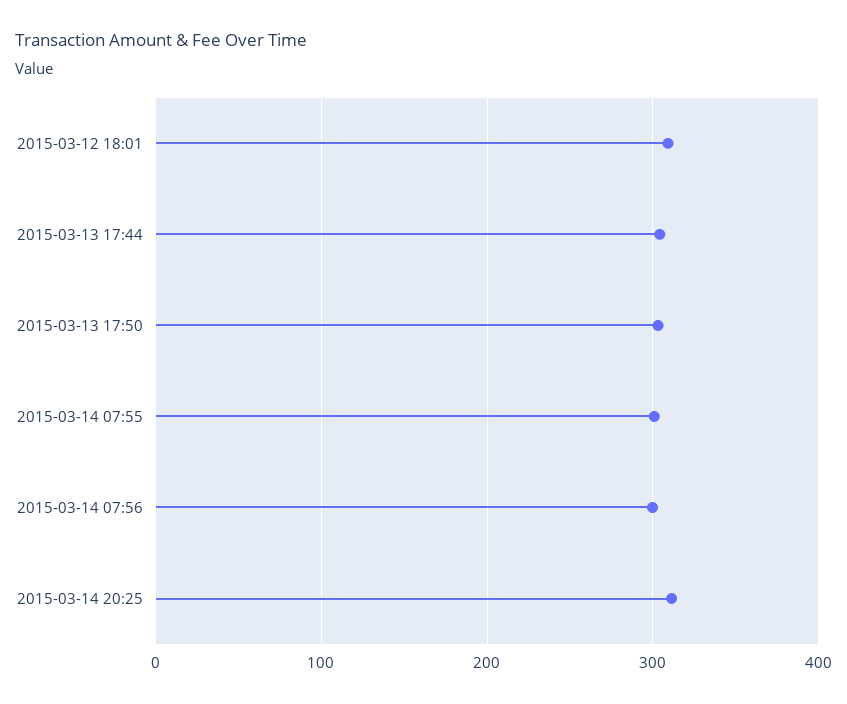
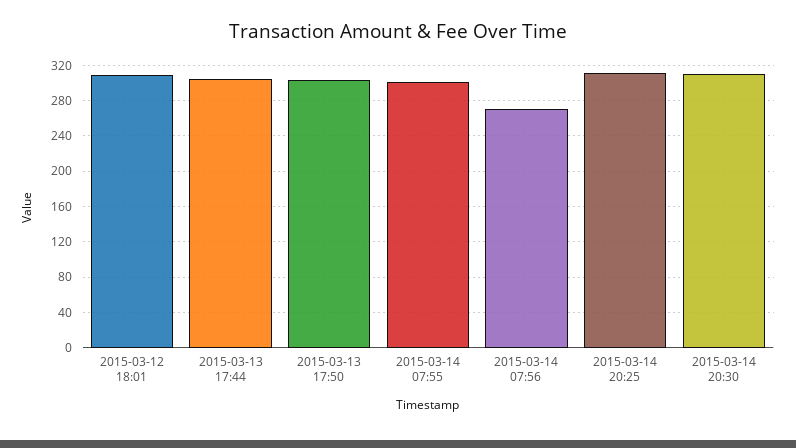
2015-03-14 07:56: 300 -> 270
2015-03-14 20:30: none -> 310

